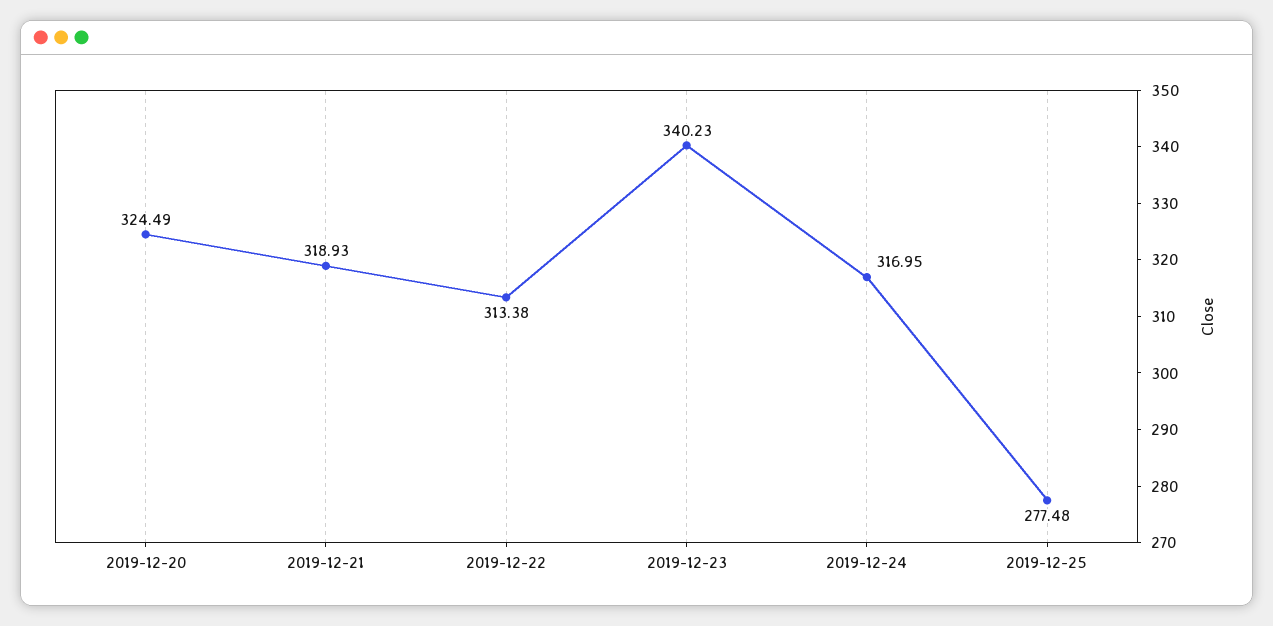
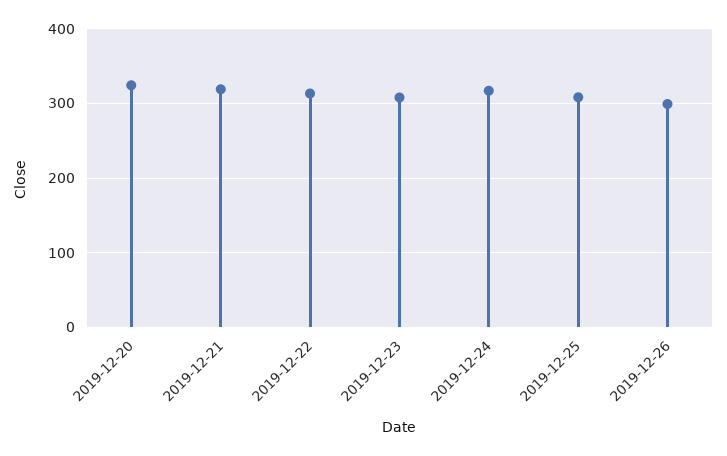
2019-12-23: 340.23 -> 310
2019-12-25: 277.48 -> 310
2019-12-26: none -> 300

